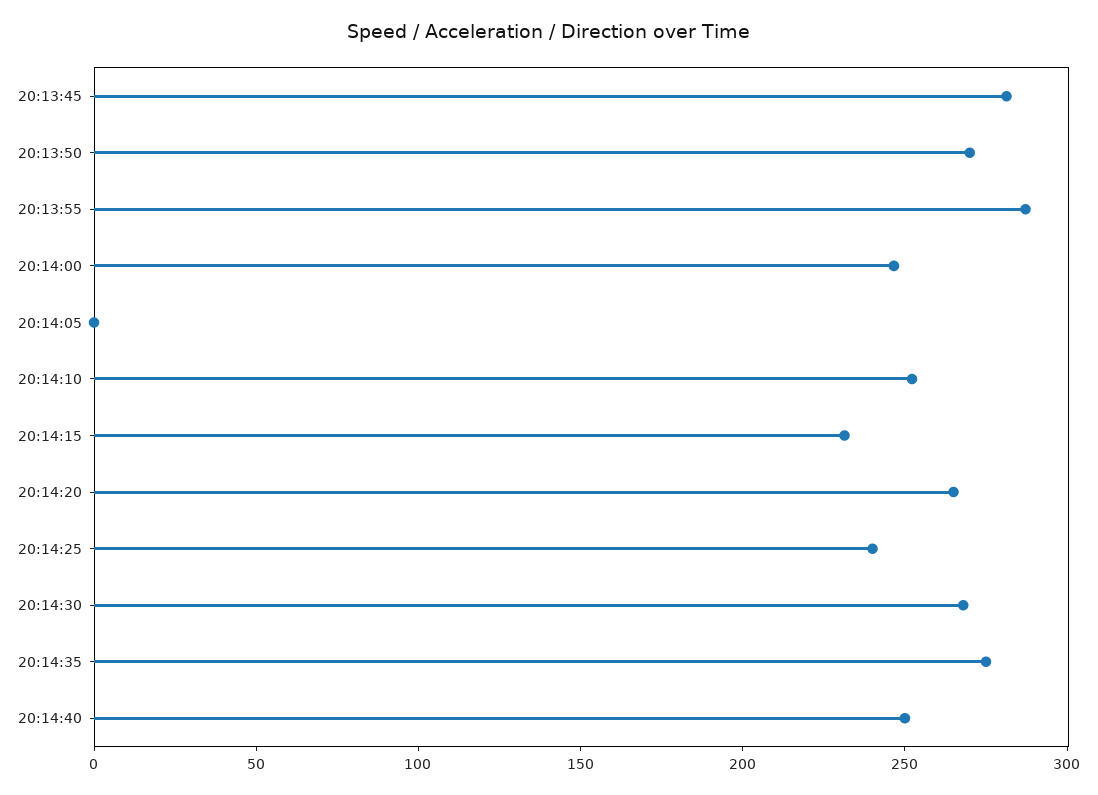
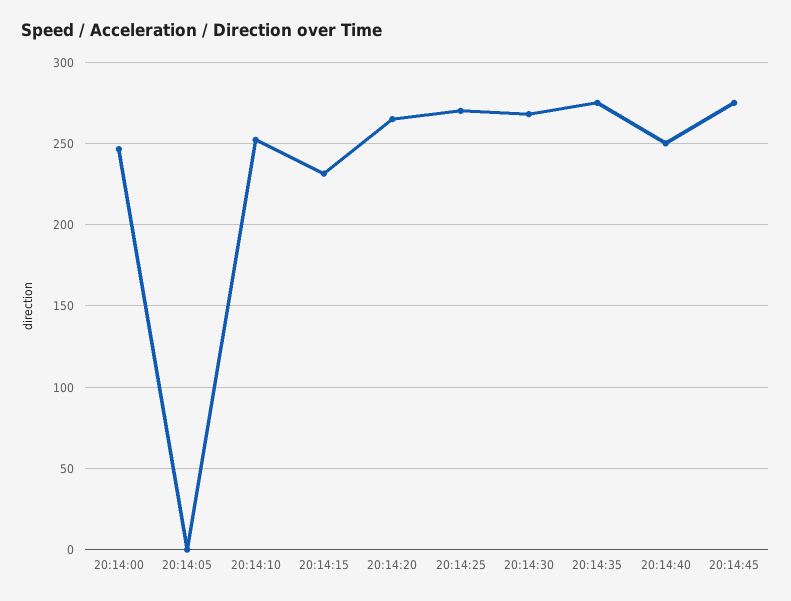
20:13:45: 280 -> none
20:13:50: 270 -> none
20:13:55: 290 -> none
20:14:25: 240 -> 270
20:14:45: none -> 275

